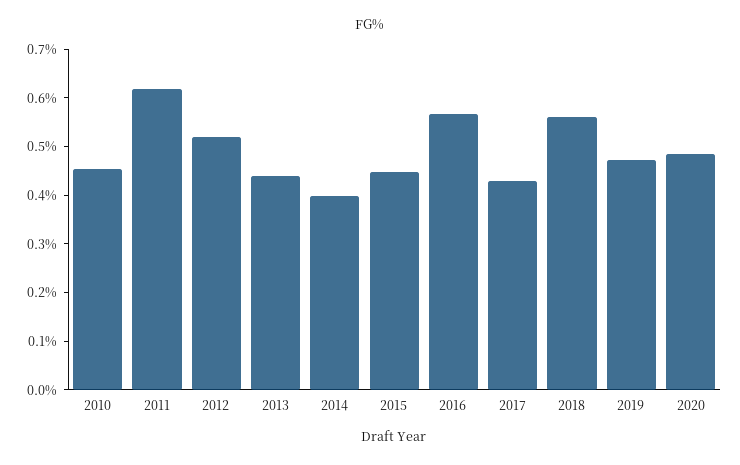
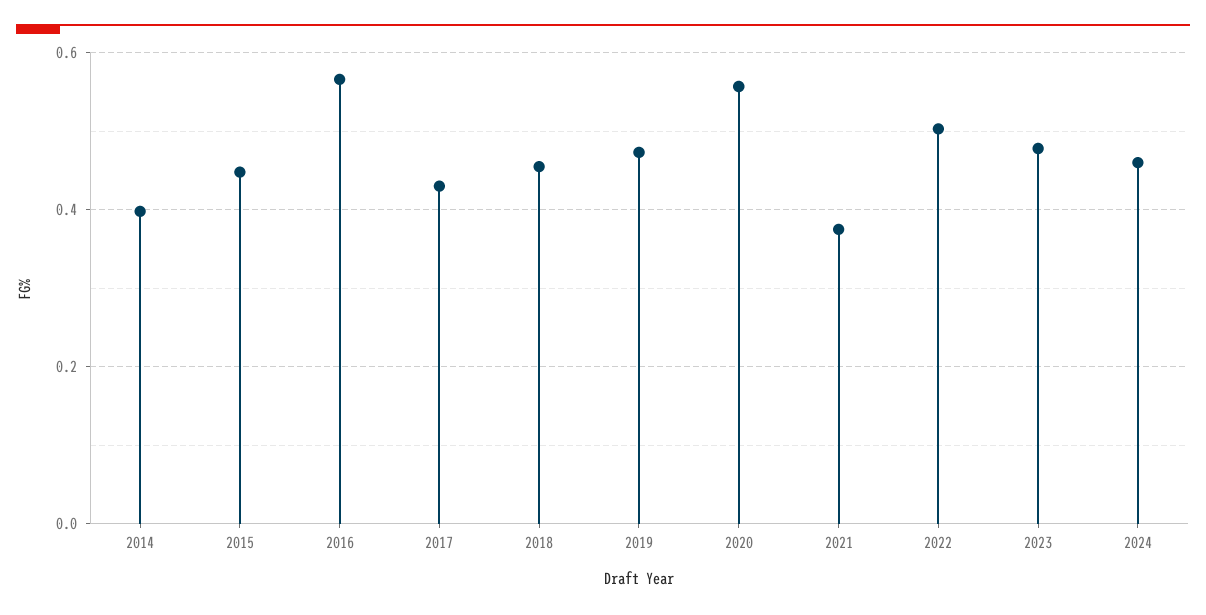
2010: 0.46 -> none
2011: 0.62 -> none
2012: 0.52 -> none
2013: 0.44 -> none
2018: 0.56 -> 0.46
2020: 0.48 -> 0.56
2021: none -> 0.38
2022: none -> 0.5
2023: none -> 0.48
2024: none -> 0.46

